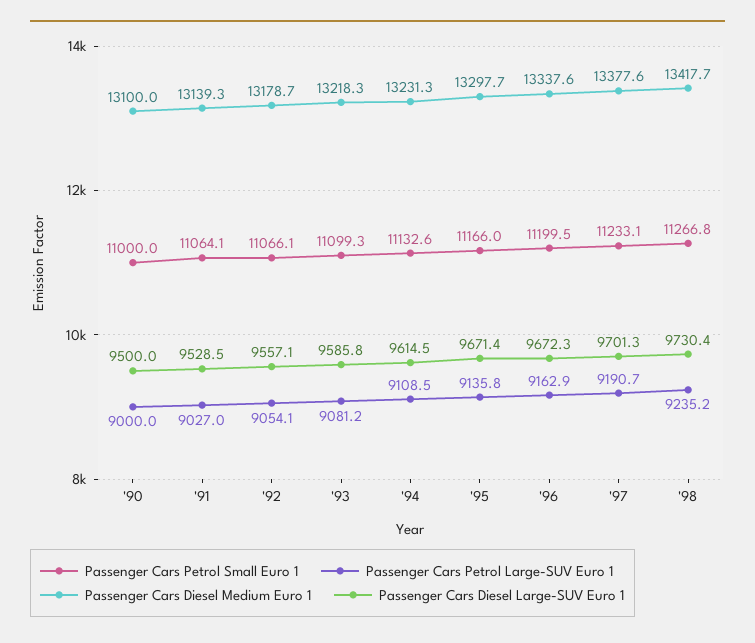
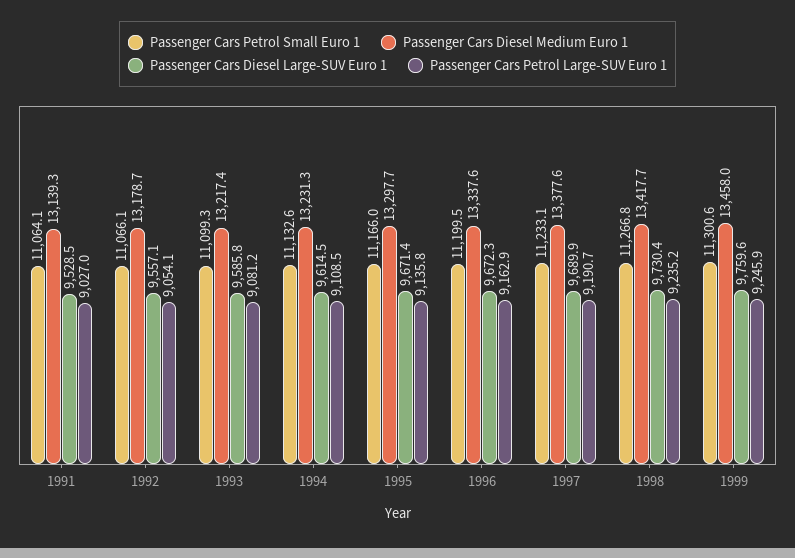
Passenger Cars Petrol Small Euro 1, '90: 11000 -> none
Passenger Cars Petrol Large-SUV Euro 1, '90: 9000 -> none
Passenger Cars Diesel Medium Euro 1, '90: 13100 -> none
Passenger Cars Diesel Large-SUV Euro 1, '90: 9500 -> none
Passenger Cars Diesel Medium Euro 1, '93: 13218.3 -> 13217.4
Passenger Cars Diesel Large-SUV Euro 1, '97: 9701.3 -> 9689.9
Passenger Cars Petrol Small Euro 1, 1999: none -> 11300.6
Passenger Cars Diesel Medium Euro 1, 1999: none -> 13458
Passenger Cars Diesel Large-SUV Euro 1, 1999: none -> 9759.6
Passenger Cars Petrol Large-SUV Euro 1, 1999: none -> 9245.9

